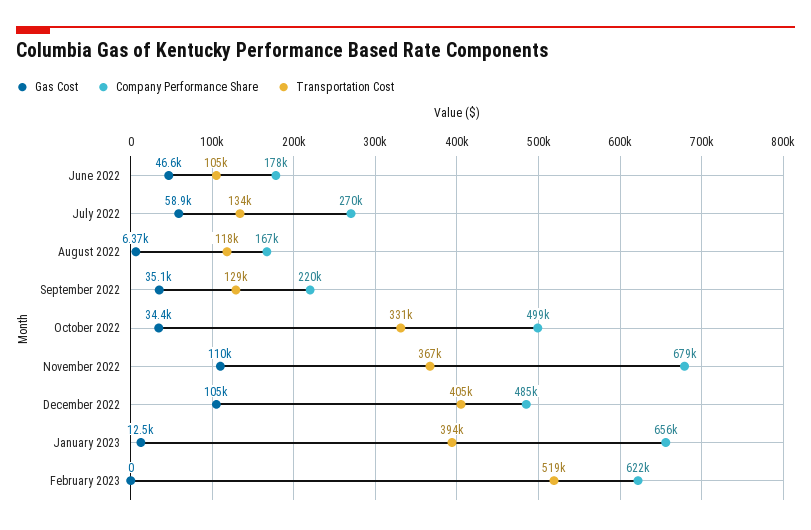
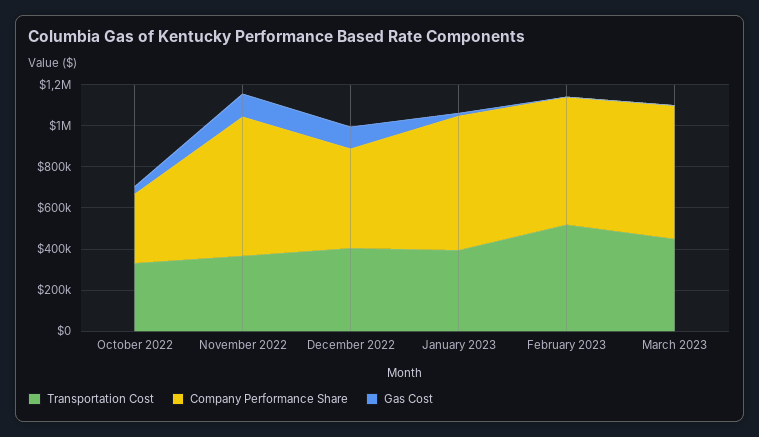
Gas Cost, June 2022: 46600 -> none
Company Performance Share, June 2022: 178000 -> none
Transportation Cost, June 2022: 105000 -> none
Gas Cost, July 2022: 58900 -> none
Company Performance Share, July 2022: 270000 -> none
Transportation Cost, July 2022: 134000 -> none
Gas Cost, August 2022: 6370 -> none
Company Performance Share, August 2022: 167000 -> none
Transportation Cost, August 2022: 118000 -> none
Gas Cost, September 2022: 35100 -> none
Company Performance Share, September 2022: 220000 -> none
Transportation Cost, September 2022: 129000 -> none
Company Performance Share, October 2022: 499000 -> 350000
Transportation Cost, March 2023: none -> 450000
Company Performance Share, March 2023: none -> 650000
Gas Cost, March 2023: none -> 0

